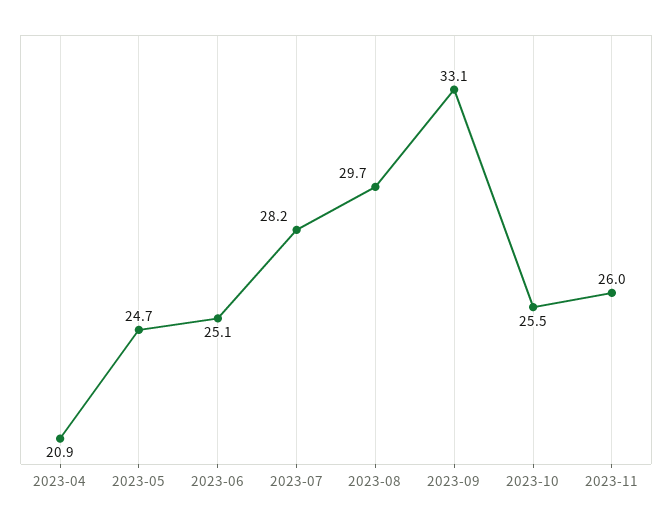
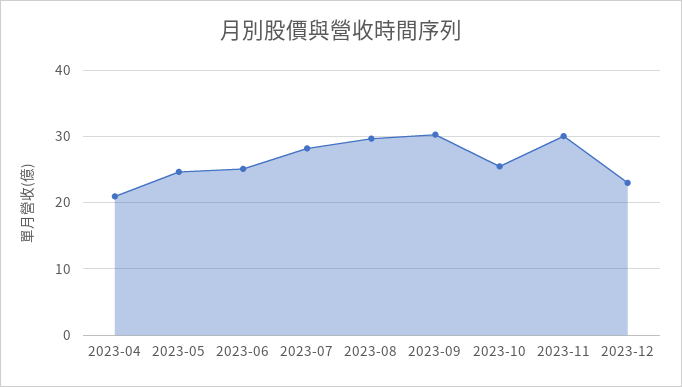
2023-09: 33.1 -> 30
2023-11: 26 -> 30
2023-12: none -> 23

